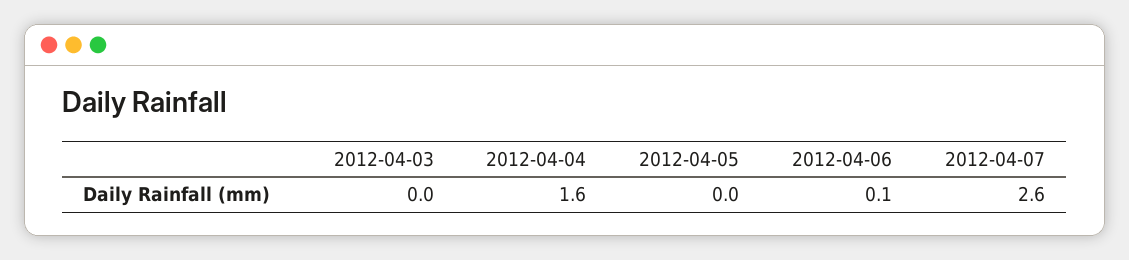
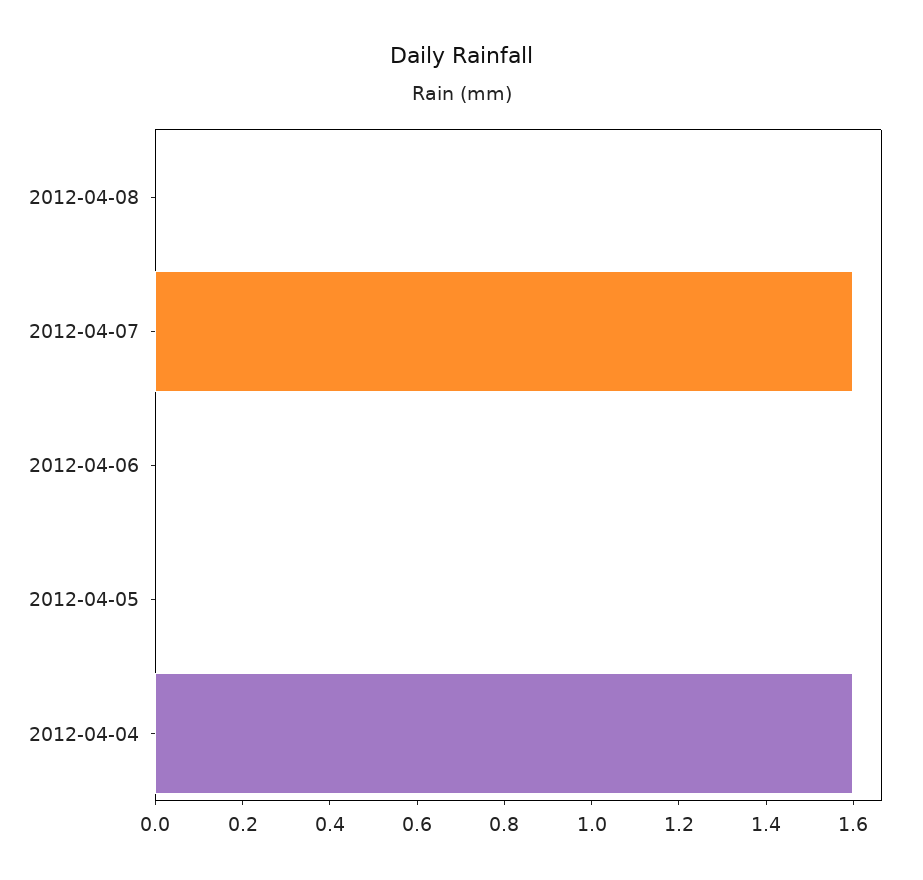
2012-04-03: 0 -> none
2012-04-06: 0.1 -> 0
2012-04-07: 2.6 -> 1.6
2012-04-08: none -> 0

